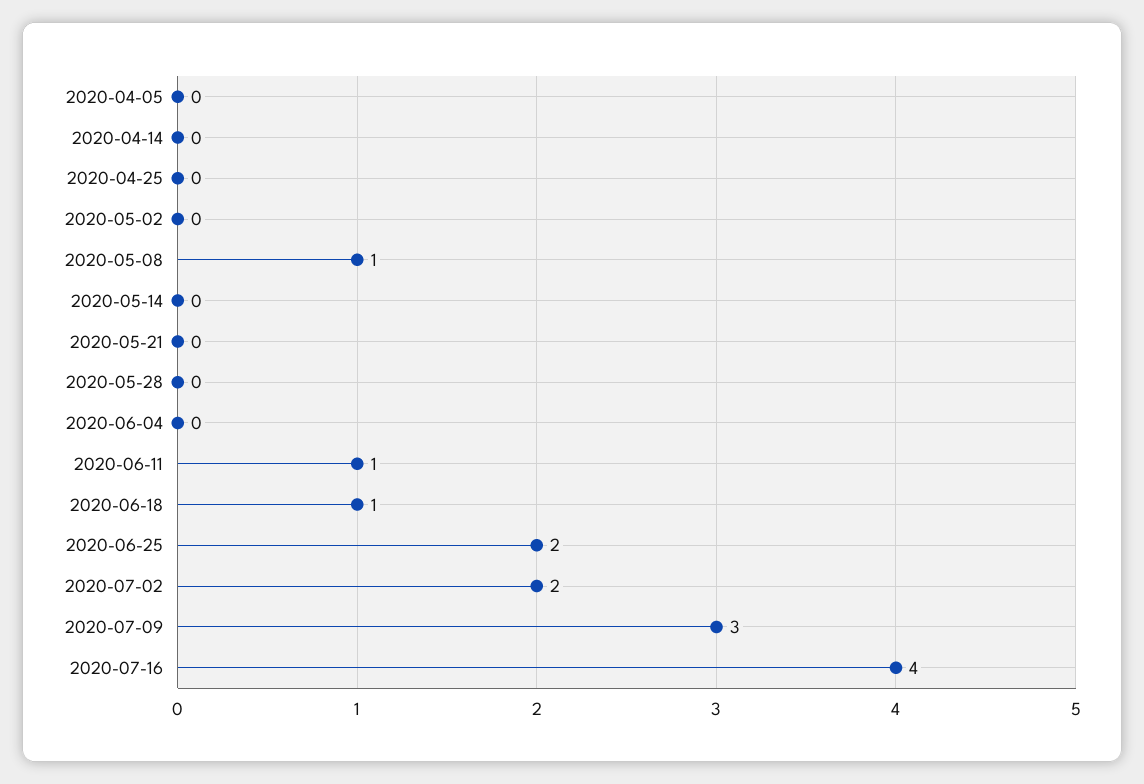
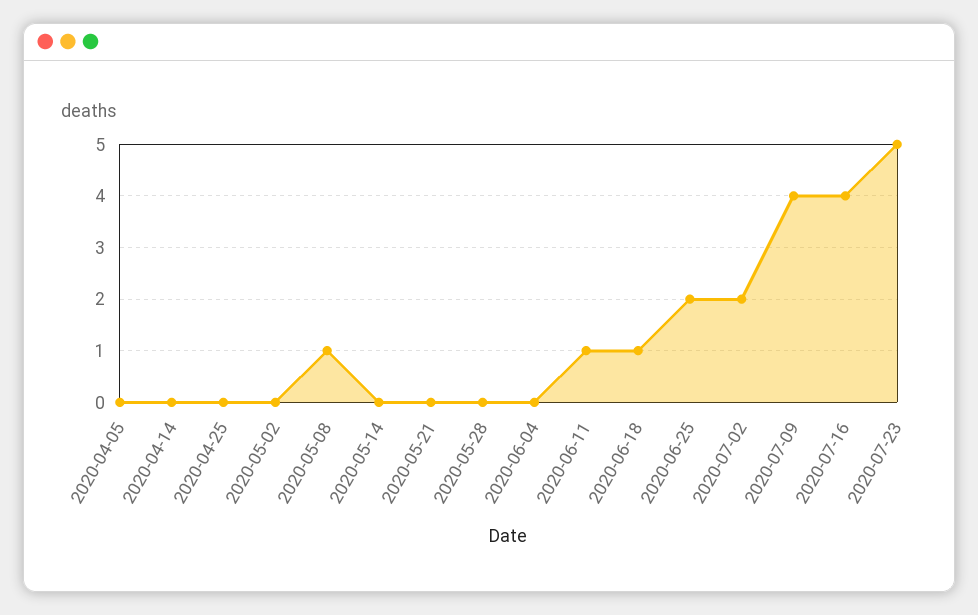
2020-07-09: 3 -> 4
2020-07-23: none -> 5

